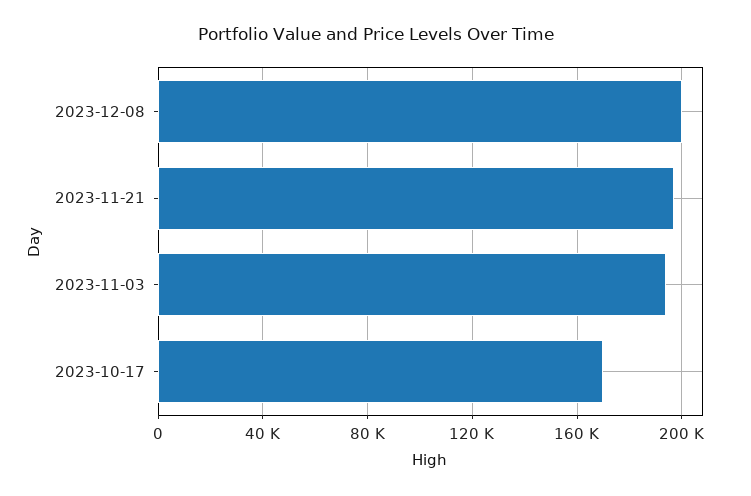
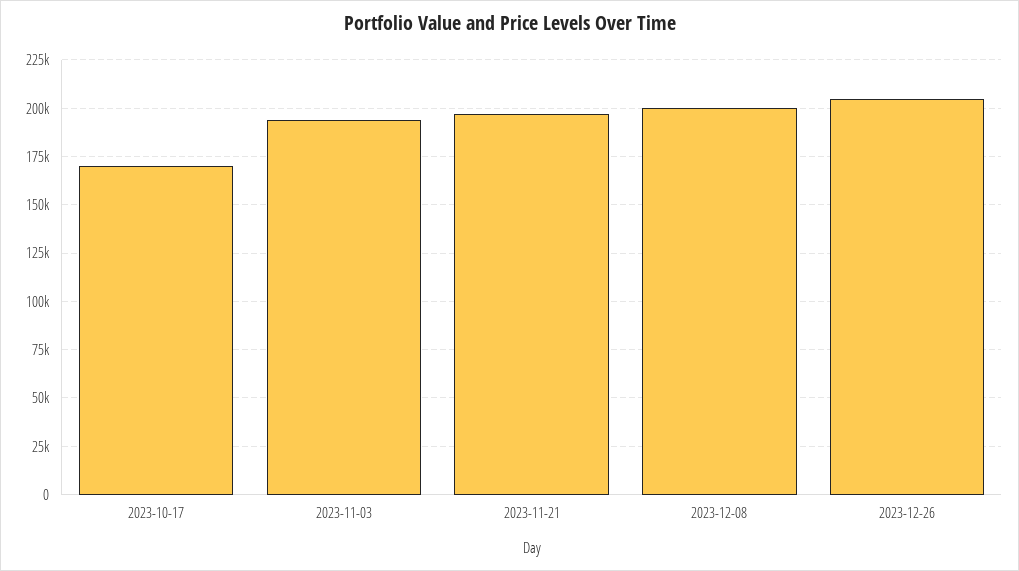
2023-12-26: none -> 205000

